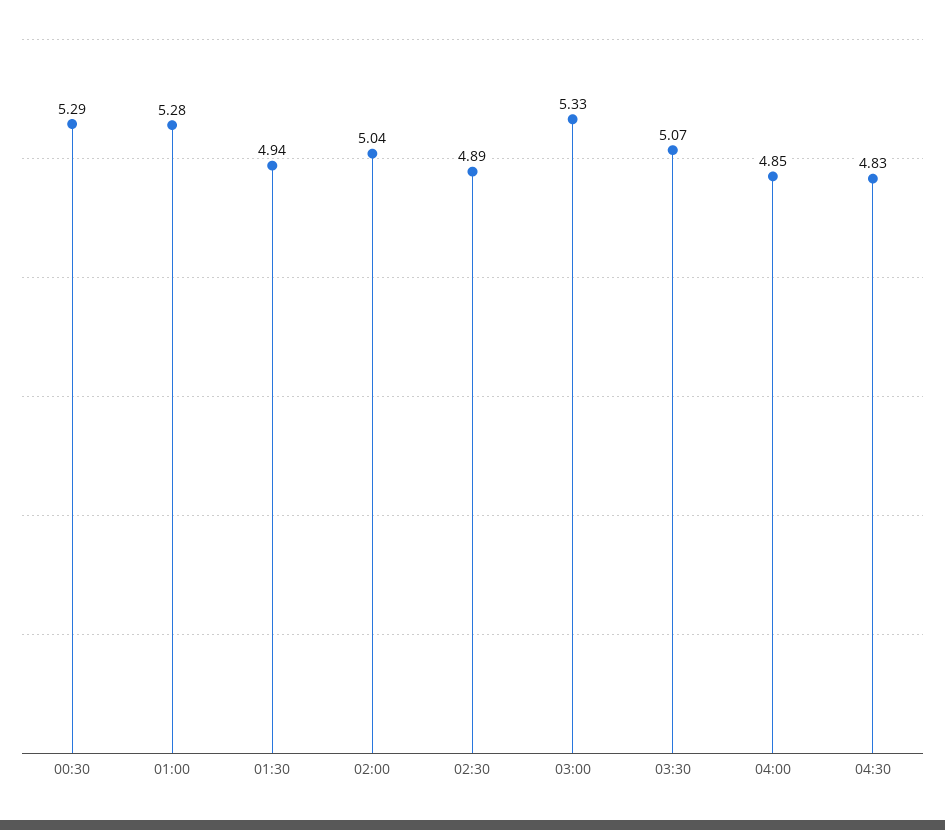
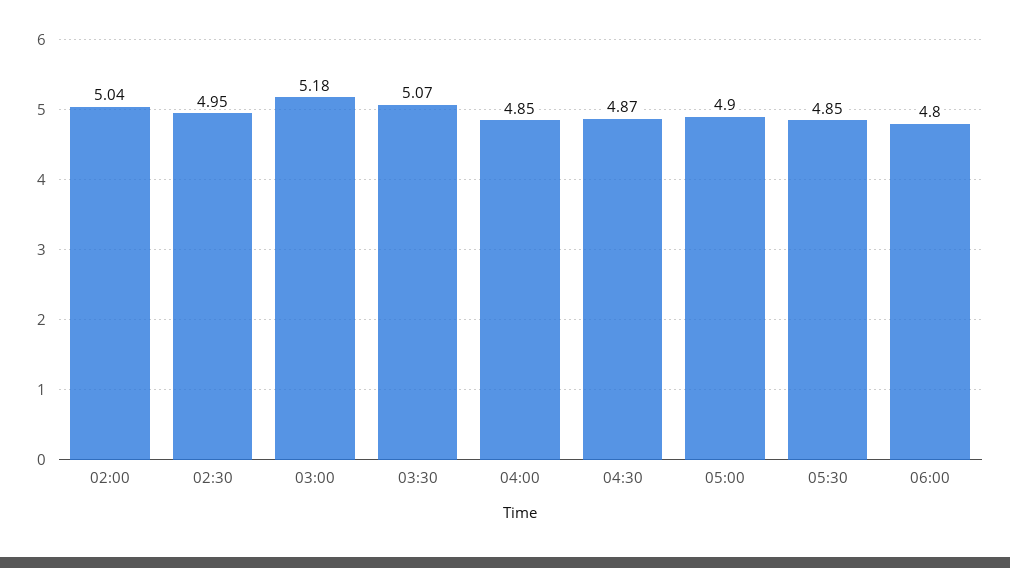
00:30: 5.29 -> none
01:00: 5.28 -> none
01:30: 4.94 -> none
02:30: 4.89 -> 4.95
03:00: 5.33 -> 5.18
04:30: 4.83 -> 4.87
05:00: none -> 4.9
05:30: none -> 4.85
06:00: none -> 4.8

